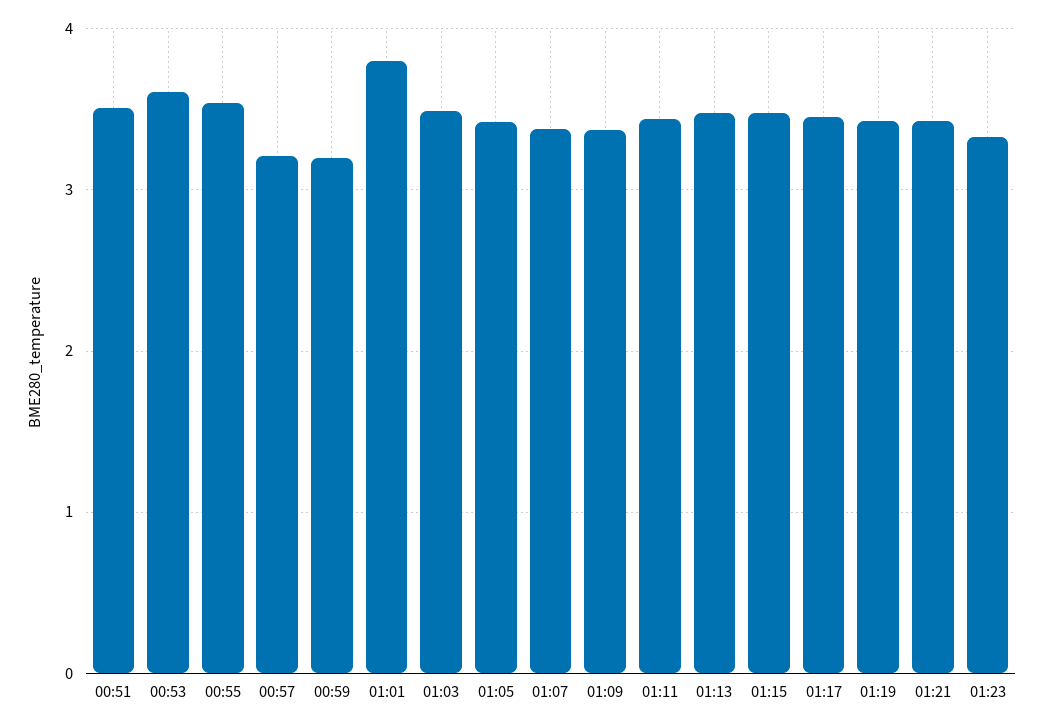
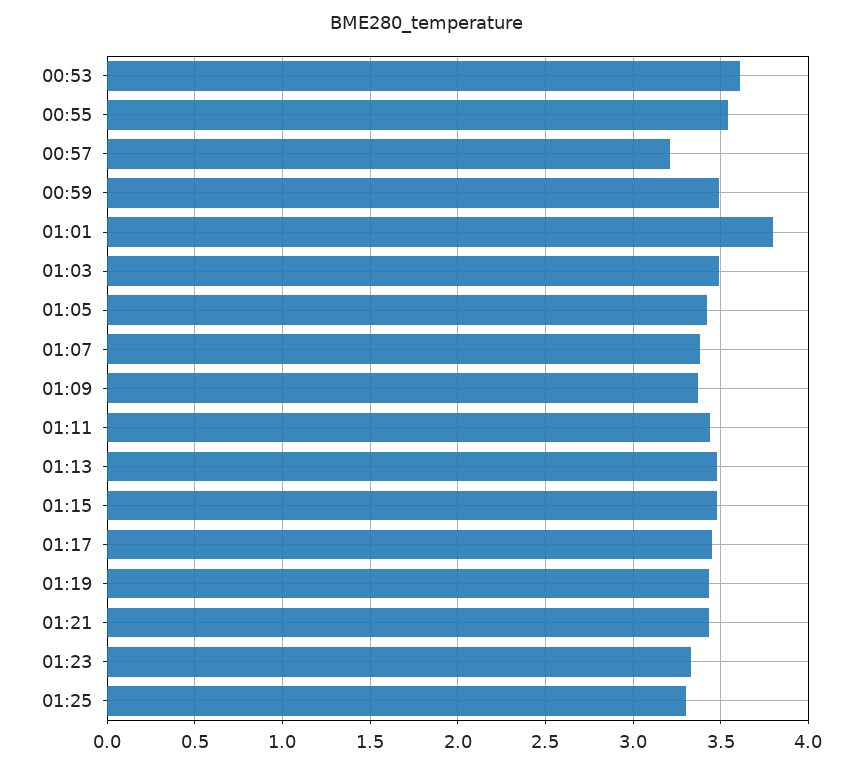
00:51: 3.5 -> none
00:59: 3.2 -> 3.5
01:25: none -> 3.3

